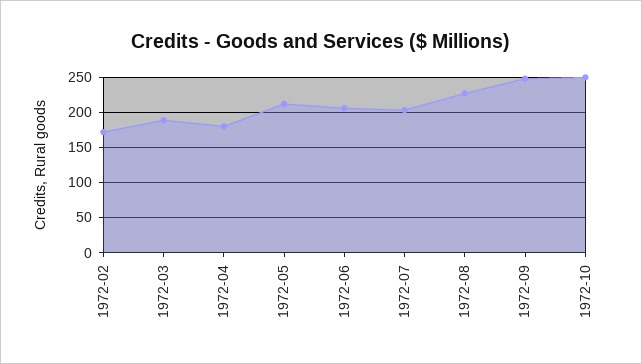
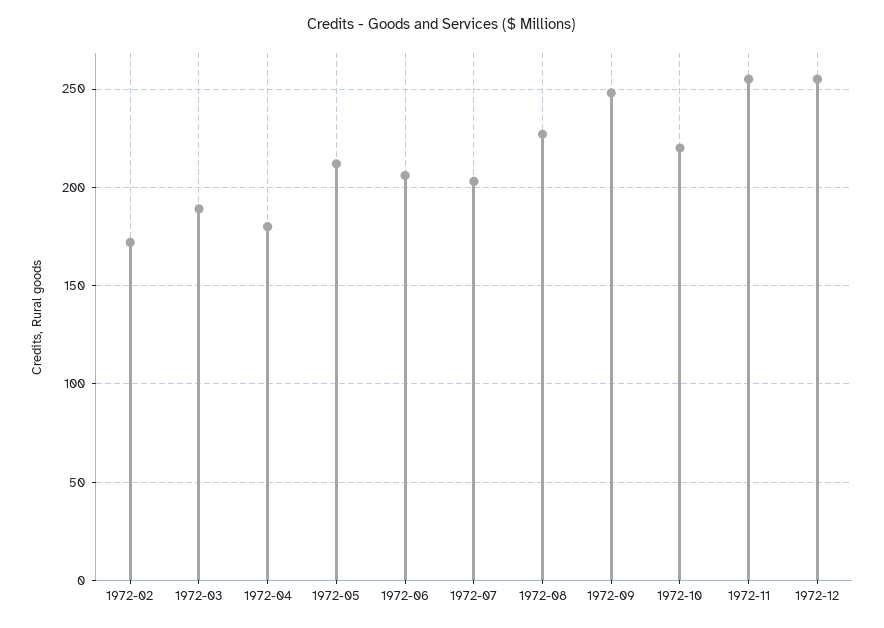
1972-10: 250 -> 220
1972-11: none -> 255
1972-12: none -> 255

